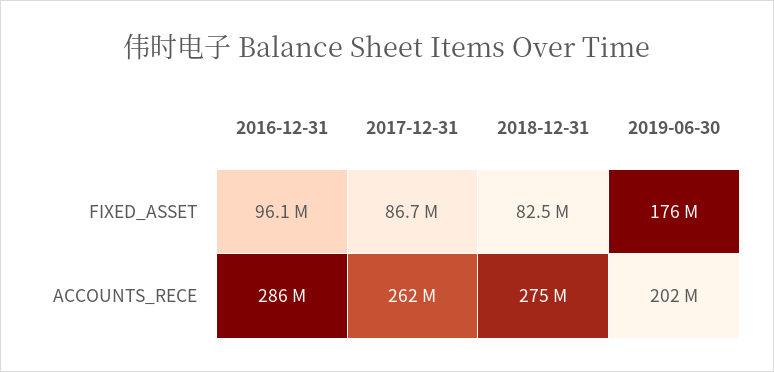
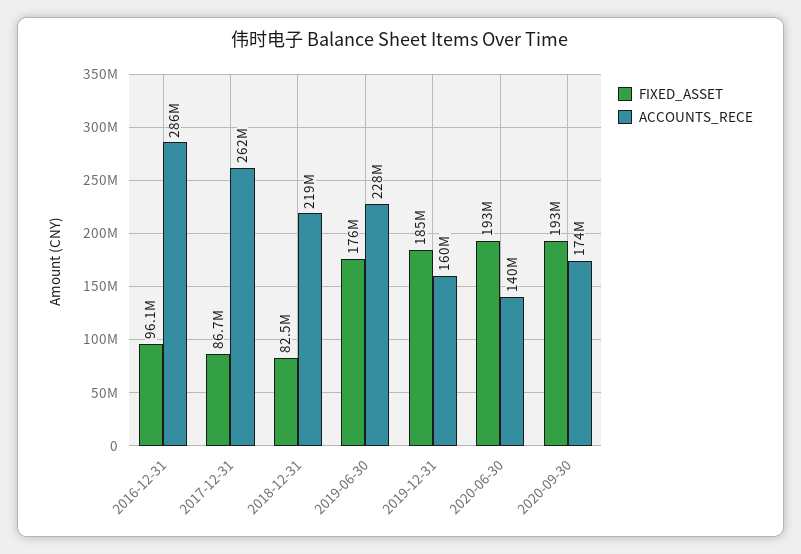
ACCOUNTS_RECE, 2018-12-31: 275000000 -> 219000000
ACCOUNTS_RECE, 2019-06-30: 202000000 -> 228000000
FIXED_ASSET, 2019-12-31: none -> 185000000
ACCOUNTS_RECE, 2019-12-31: none -> 160000000
FIXED_ASSET, 2020-06-30: none -> 193000000
ACCOUNTS_RECE, 2020-06-30: none -> 140000000
FIXED_ASSET, 2020-09-30: none -> 193000000
ACCOUNTS_RECE, 2020-09-30: none -> 174000000

